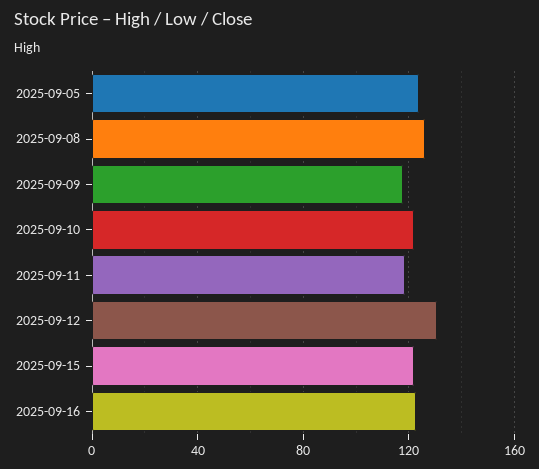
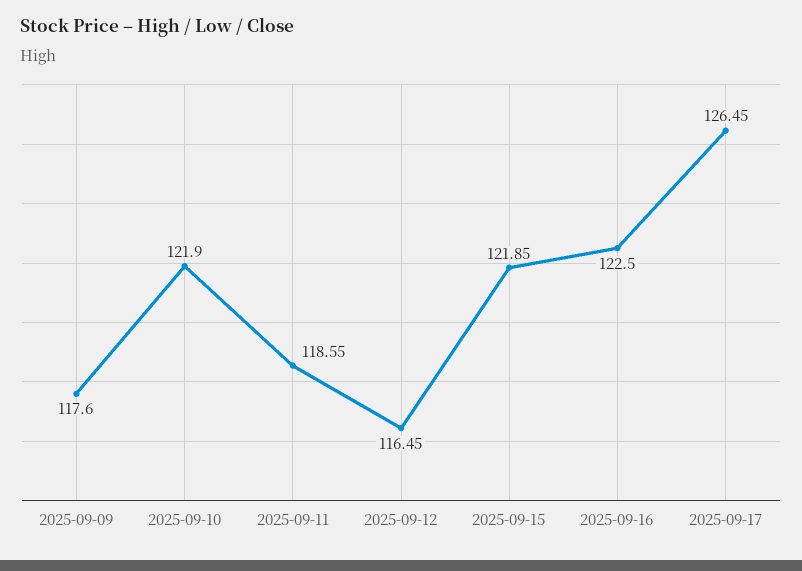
2025-09-05: 125 -> none
2025-09-08: 125 -> none
2025-09-12: 130 -> 116.45
2025-09-17: none -> 126.45

